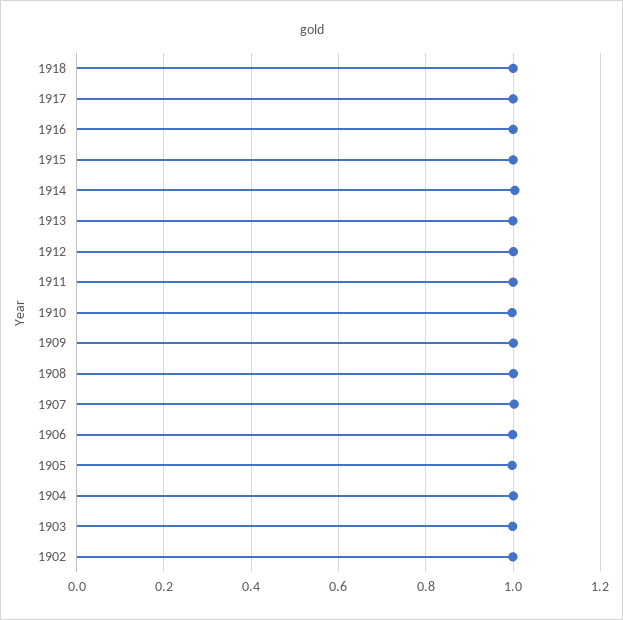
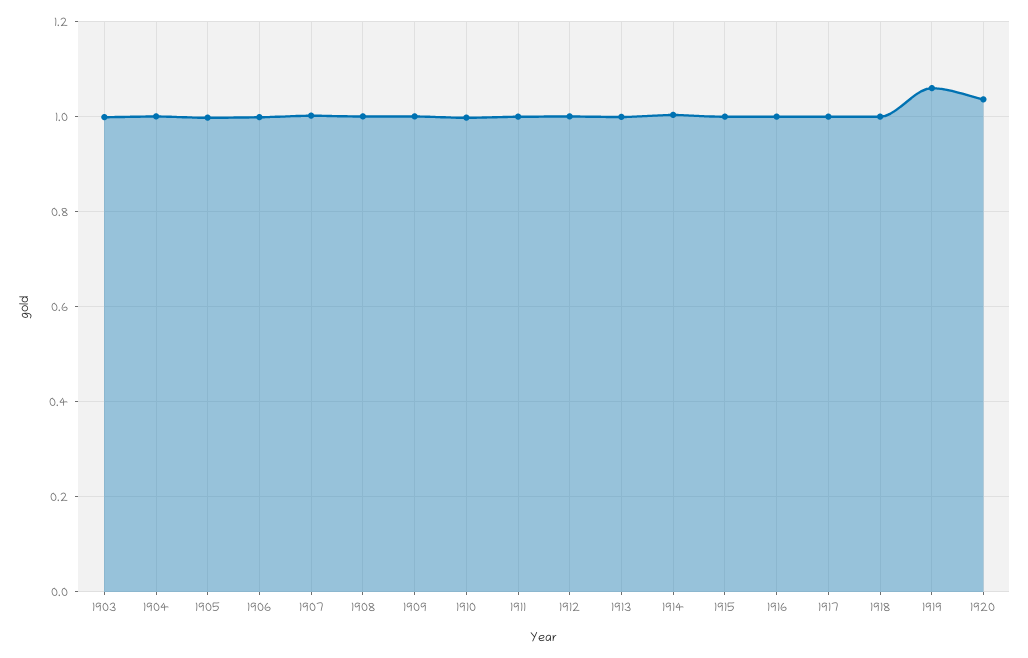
1902: 1 -> none
1919: none -> 1.06
1920: none -> 1.04

